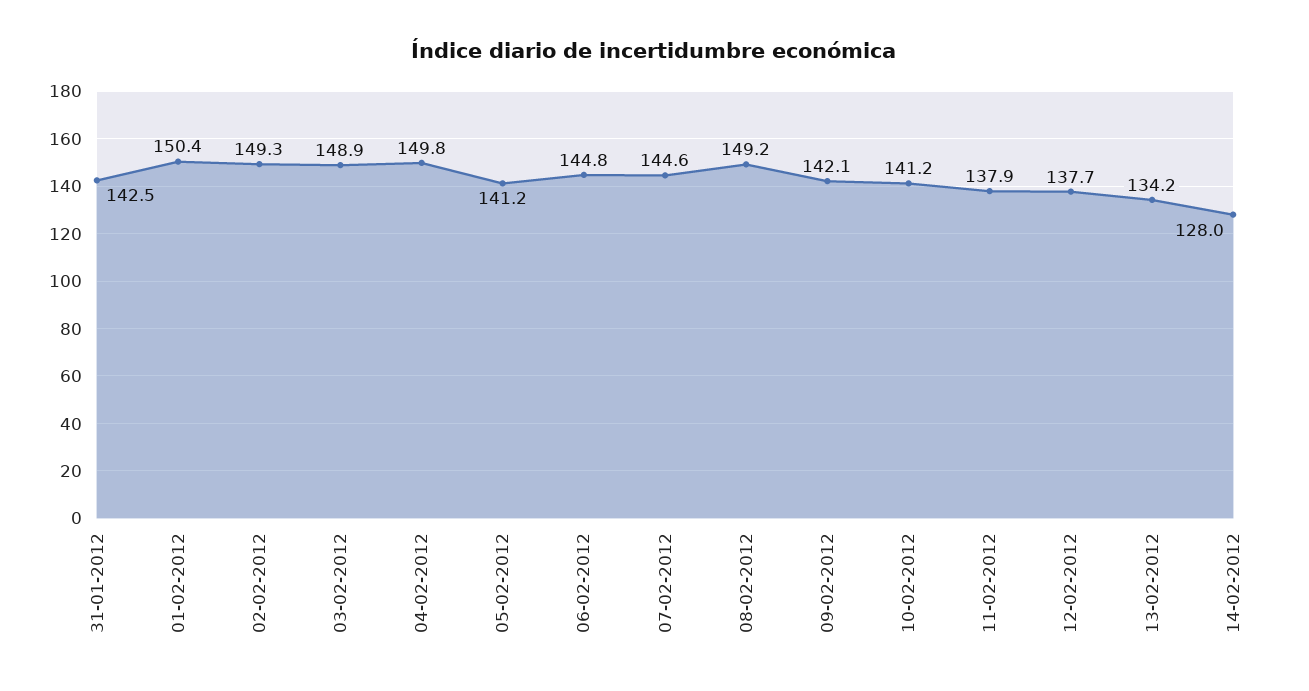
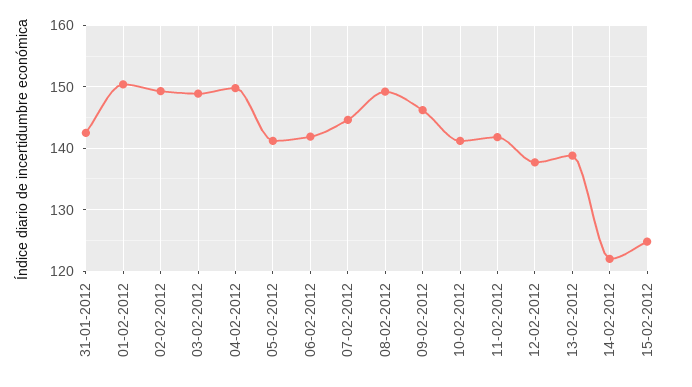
06-02-2012: 144.8 -> 142
09-02-2012: 142.1 -> 146
11-02-2012: 137.9 -> 142
13-02-2012: 134.2 -> 139
14-02-2012: 128 -> 122
15-02-2012: none -> 125

